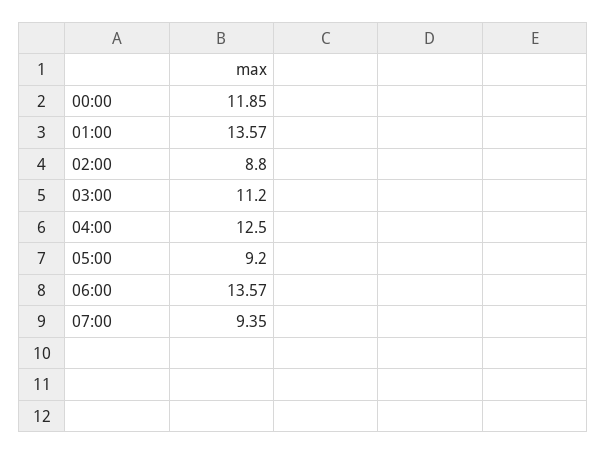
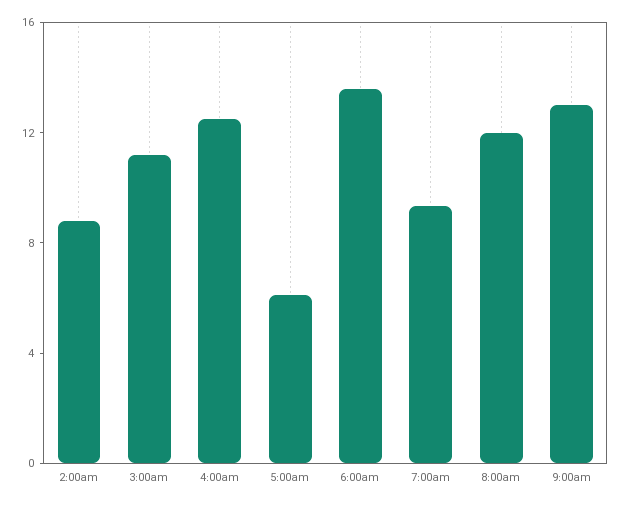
00:00: 11.85 -> none
01:00: 13.57 -> none
05:00: 9.2 -> 6
8:00am: none -> 12
9:00am: none -> 13

